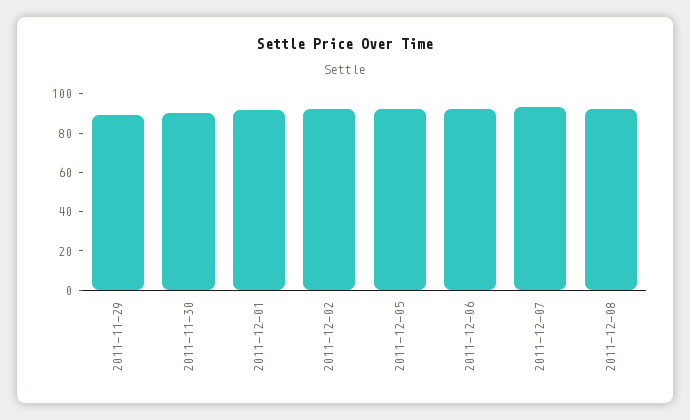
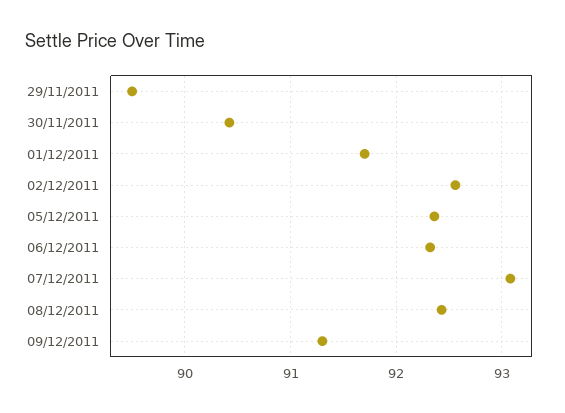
09/12/2011: none -> 91.3

